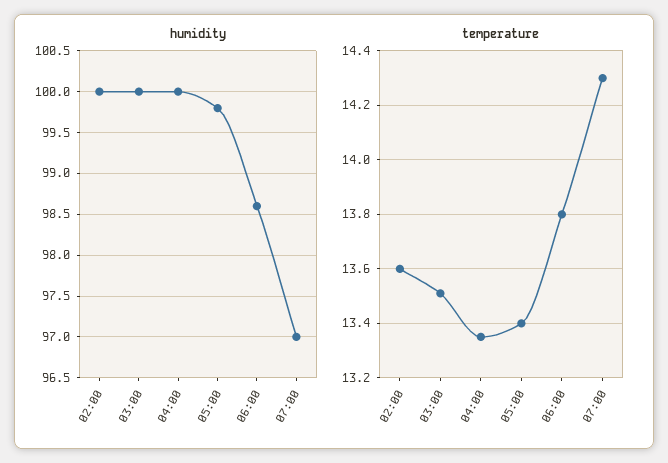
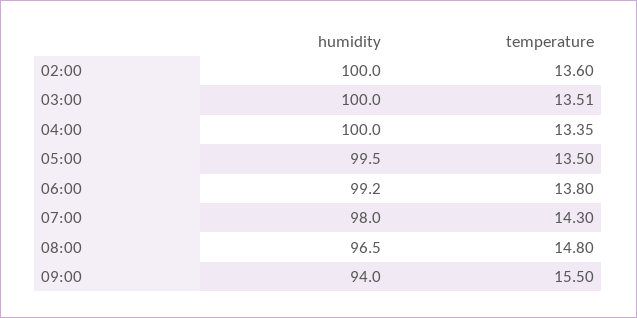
humidity, 05:00: 99.8 -> 99.5
humidity, 06:00: 98.6 -> 99.2
humidity, 07:00: 97 -> 98
temperature, 05:00: 13.4 -> 13.5
humidity, 08:00: none -> 96.5
temperature, 08:00: none -> 14.8
humidity, 09:00: none -> 94
temperature, 09:00: none -> 15.5

